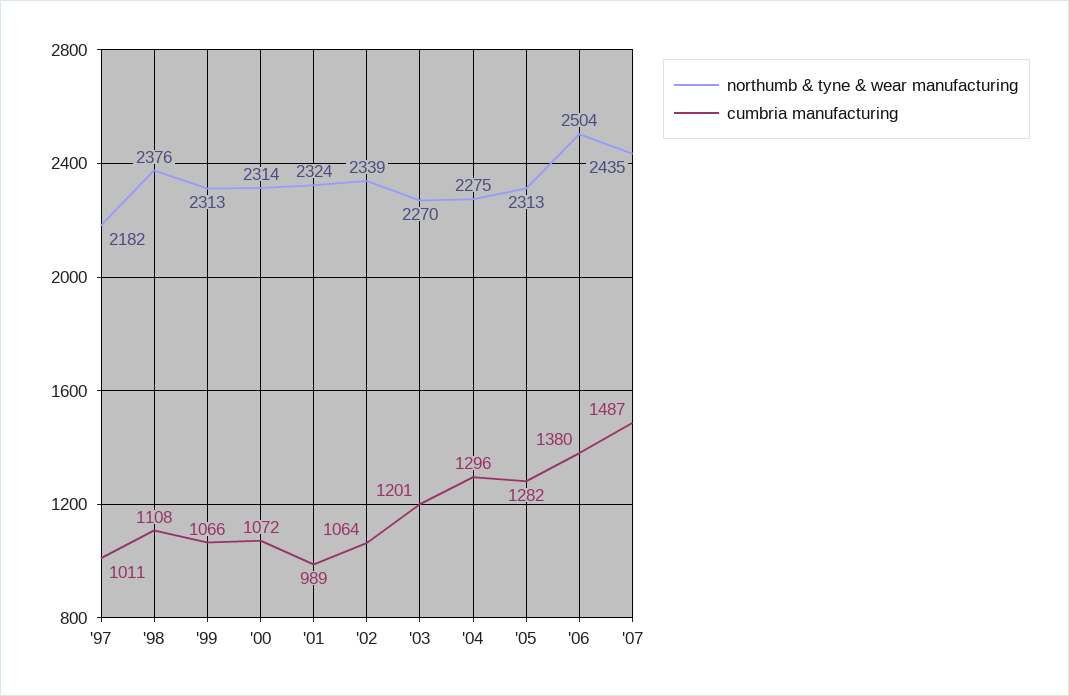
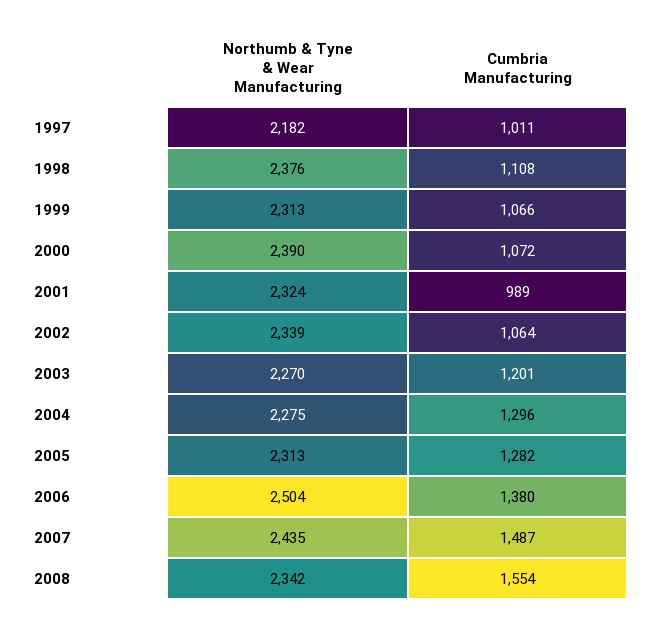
northumb & tyne & wear manufacturing, '00: 2314 -> 2390
northumb & tyne & wear manufacturing, 2008: none -> 2342
cumbria manufacturing, 2008: none -> 1554

